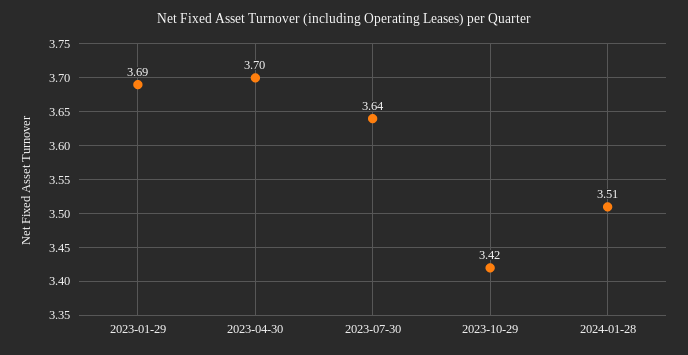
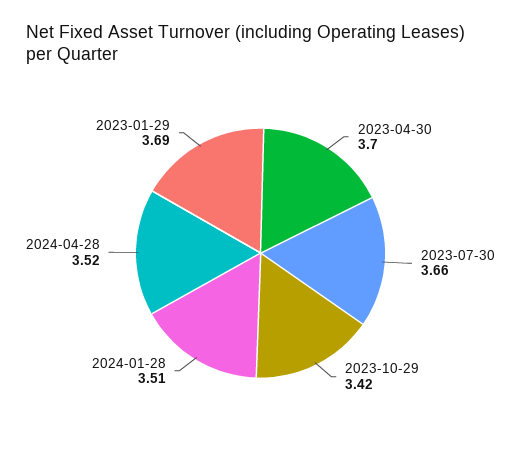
2023-07-30: 3.64 -> 3.66
2024-04-28: none -> 3.52

